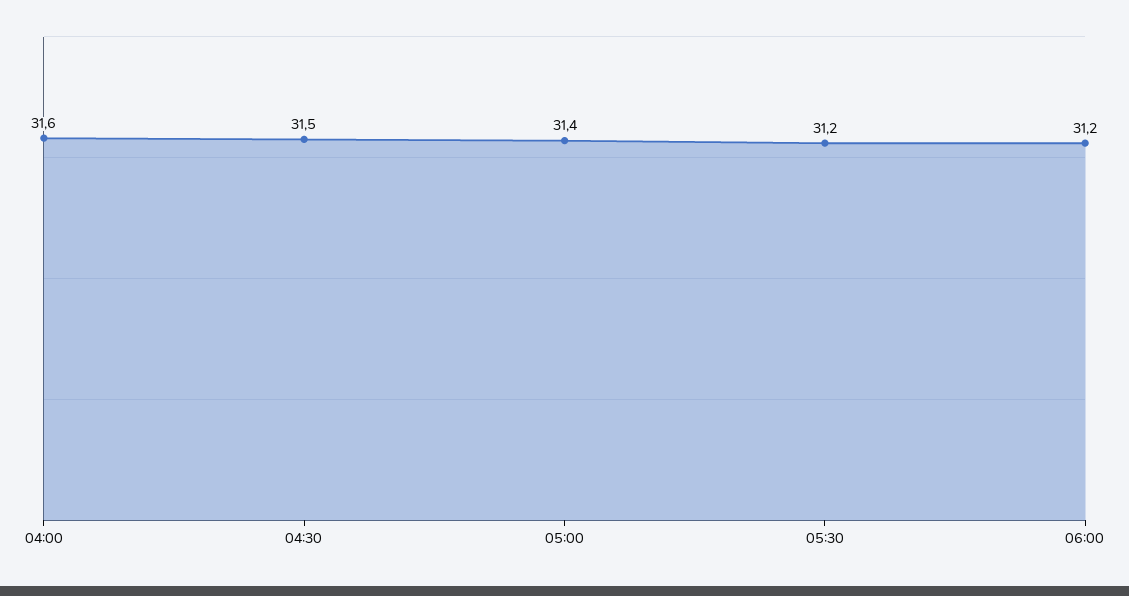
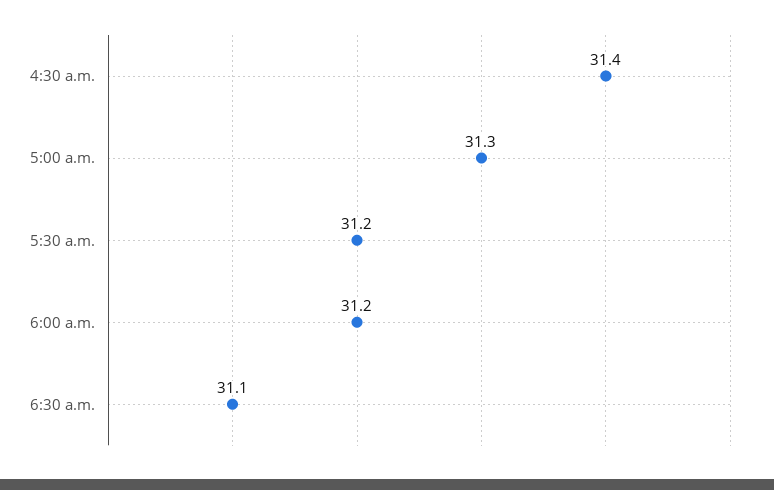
04:00: 31.6 -> none
04:30: 31.5 -> 31.4
05:00: 31.4 -> 31.3
6:30 a.m.: none -> 31.1

